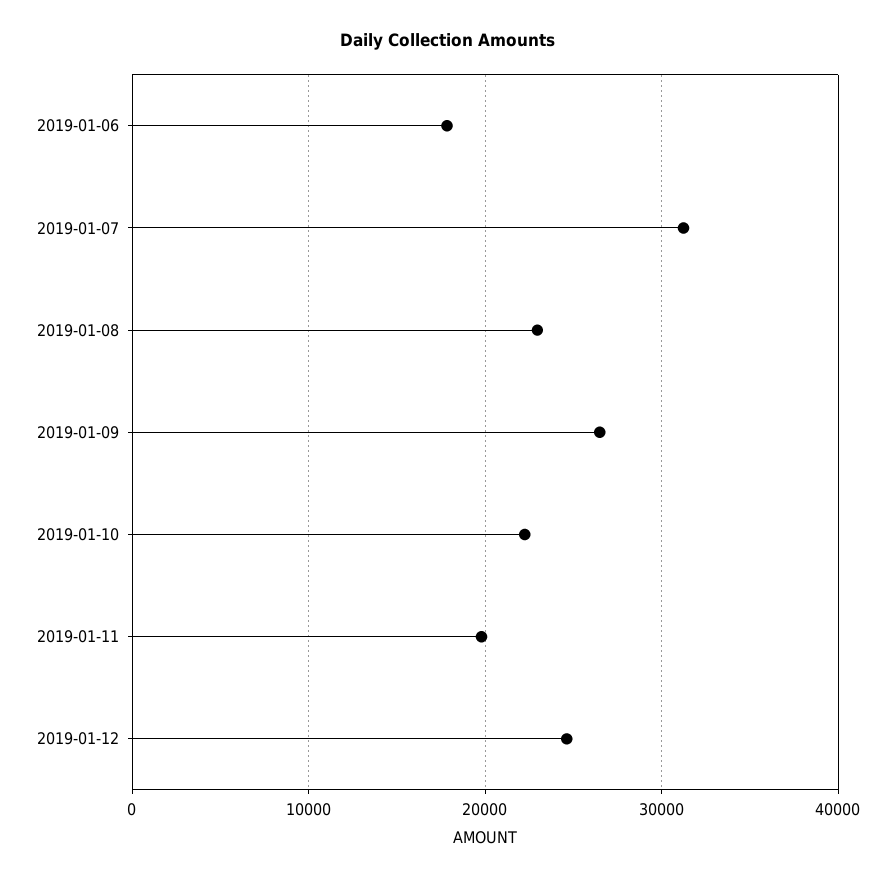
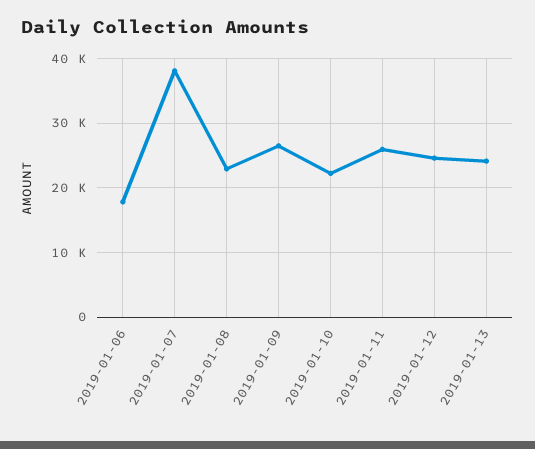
2019-01-07: 31000 -> 38000
2019-01-11: 20000 -> 26000
2019-01-13: none -> 24000

